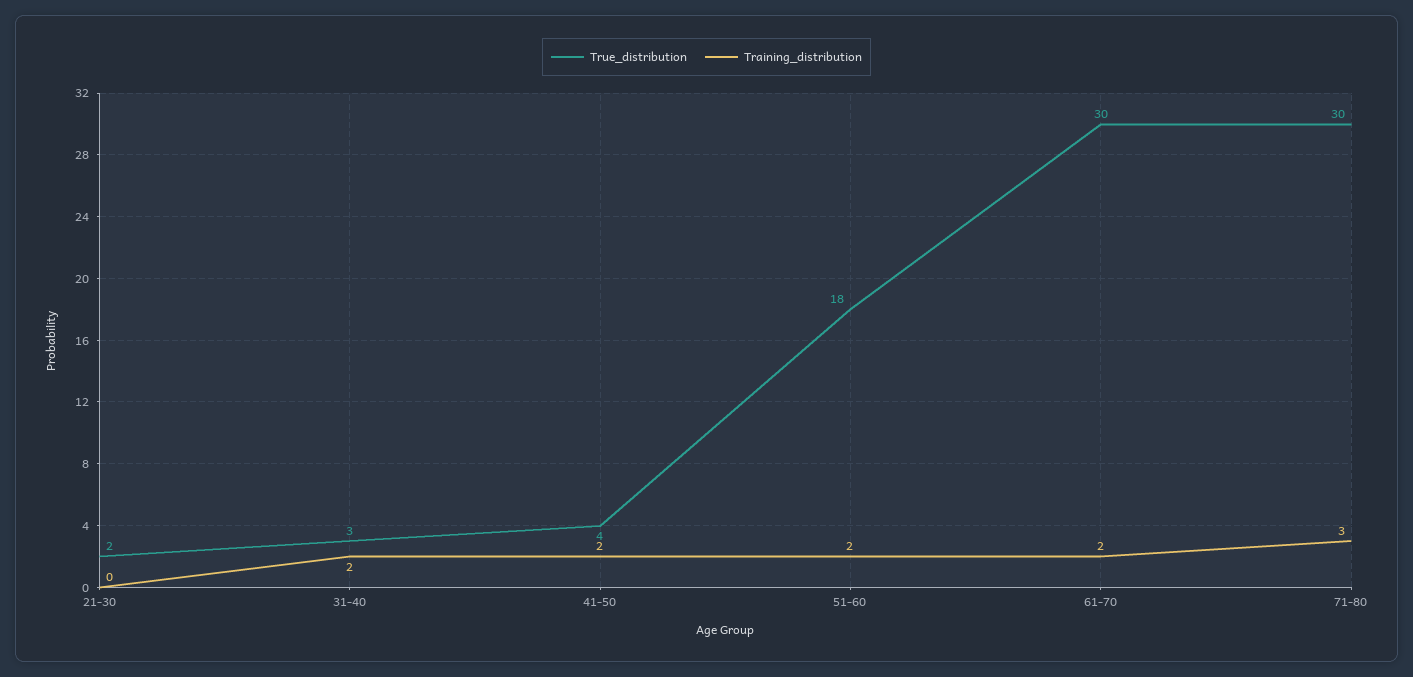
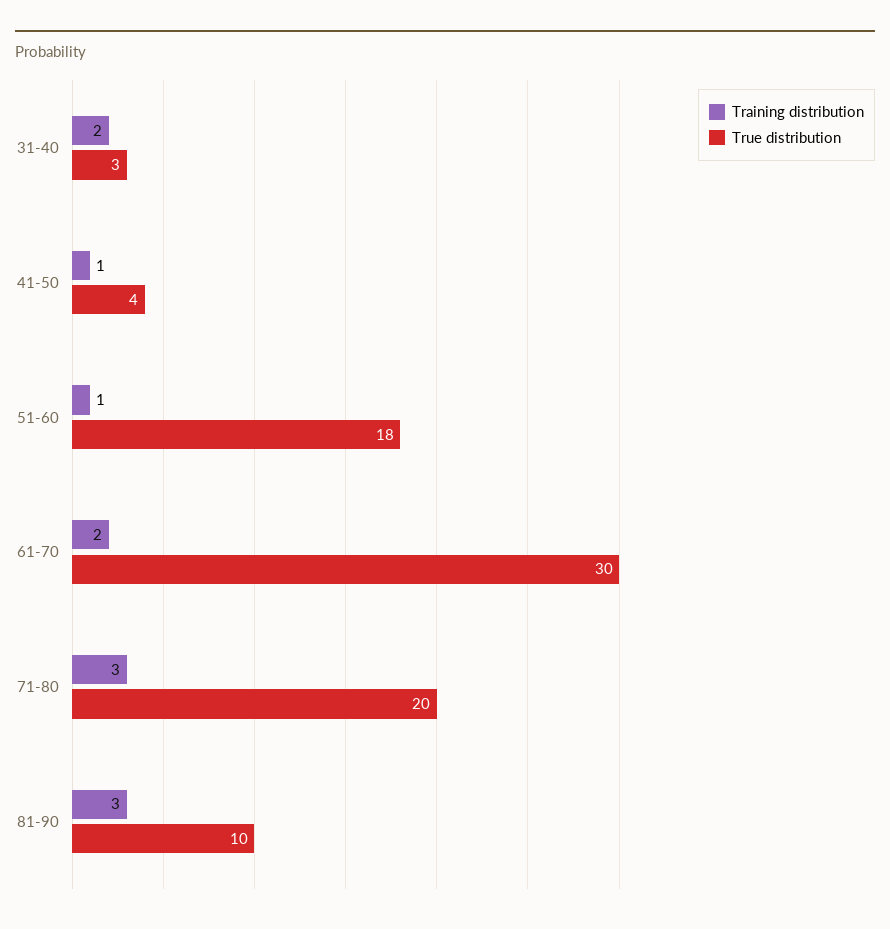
True_distribution, 21-30: 2 -> none
Training_distribution, 21-30: 0 -> none
Training_distribution, 41-50: 2 -> 1
Training_distribution, 51-60: 2 -> 1
True_distribution, 71-80: 30 -> 20
Training_distribution, 81-90: none -> 3
True_distribution, 81-90: none -> 10

